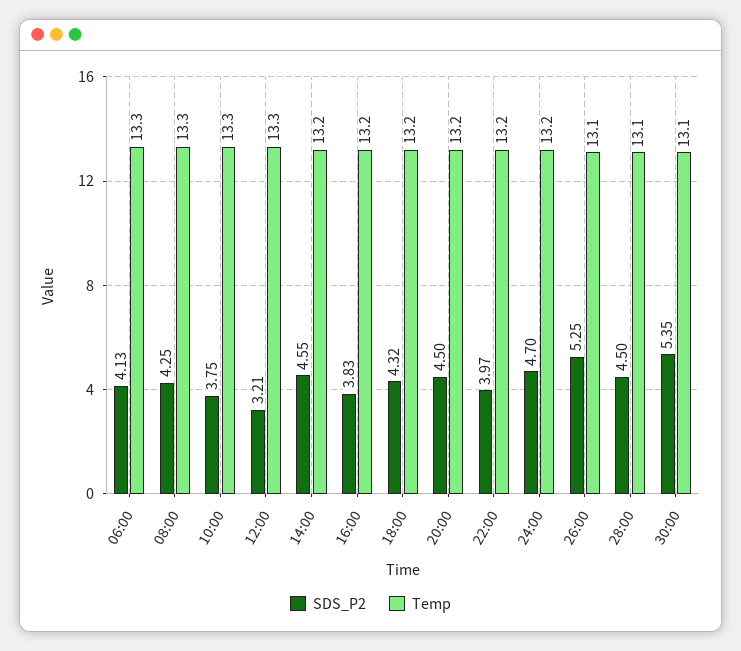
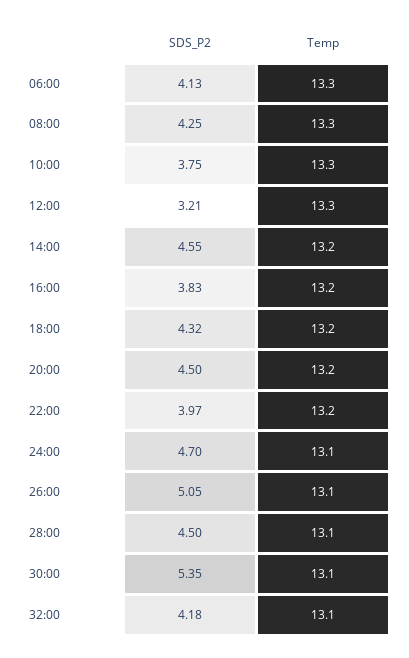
Temp, 24:00: 13.2 -> 13.1
SDS_P2, 26:00: 5.25 -> 5.05
SDS_P2, 32:00: none -> 4.18
Temp, 32:00: none -> 13.1

